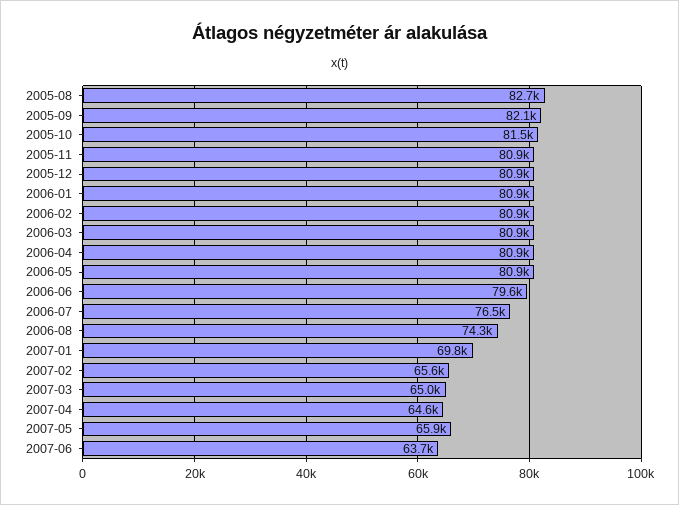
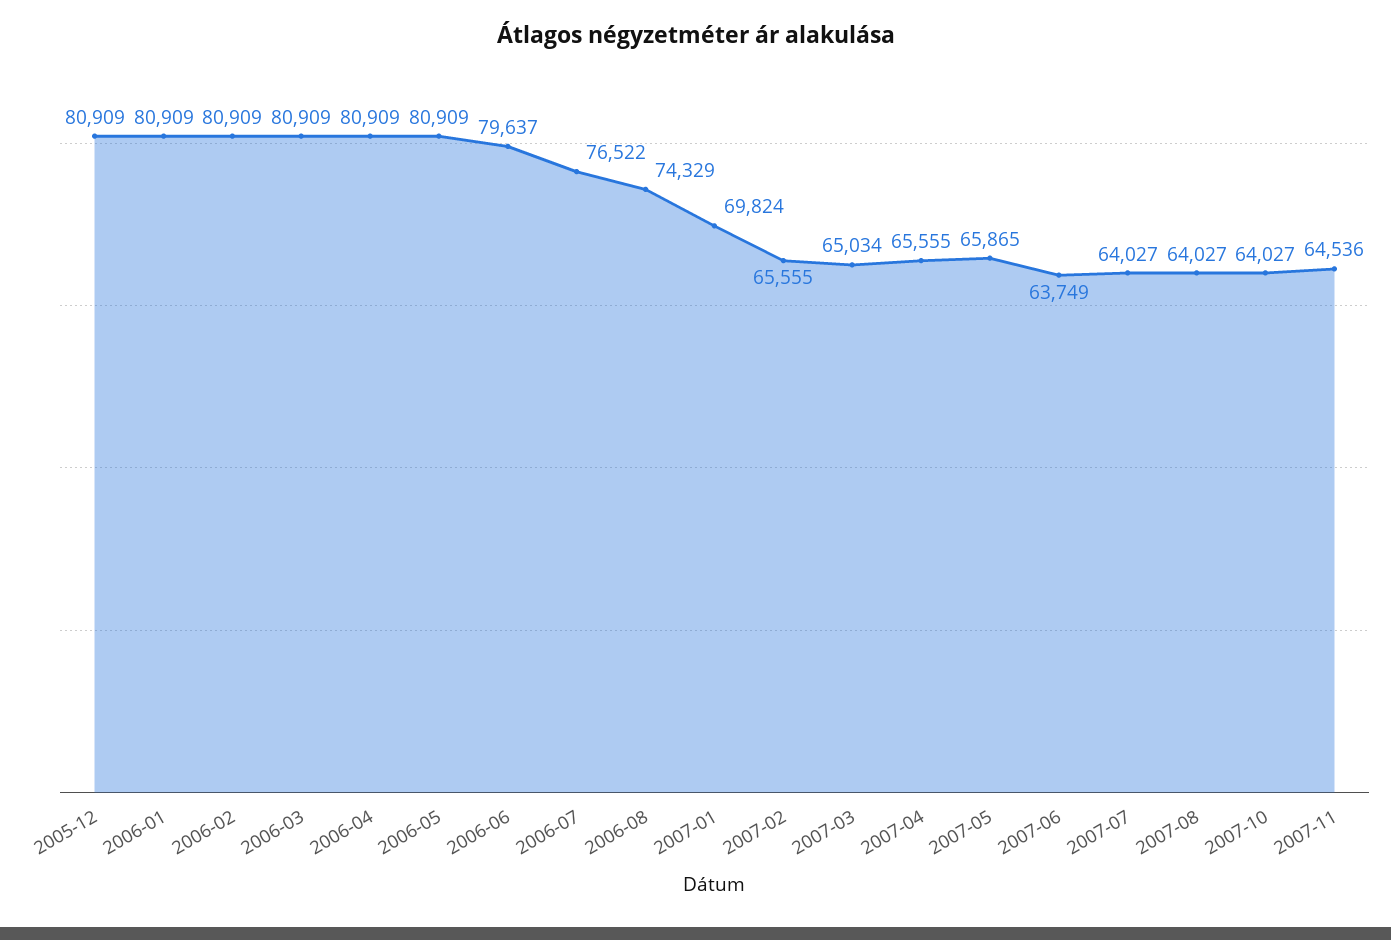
2005-08: 82700 -> none
2005-09: 82100 -> none
2005-10: 81500 -> none
2005-11: 80900 -> none
2007-04: 64600 -> 65555
2007-07: none -> 64027
2007-08: none -> 64027
2007-10: none -> 64027
2007-11: none -> 64536

